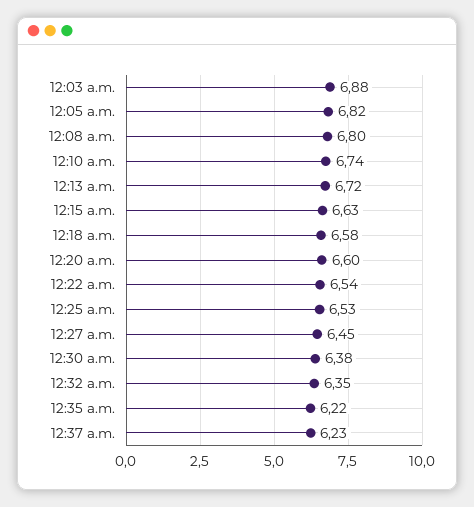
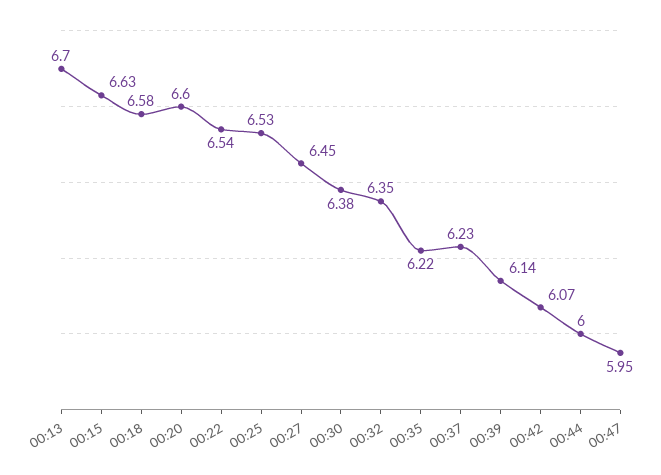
12:03 a.m.: 6.88 -> none
12:05 a.m.: 6.82 -> none
12:08 a.m.: 6.8 -> none
12:10 a.m.: 6.74 -> none
12:13 a.m.: 6.72 -> 6.7
00:39: none -> 6.14
00:42: none -> 6.07
00:44: none -> 6
00:47: none -> 5.95

